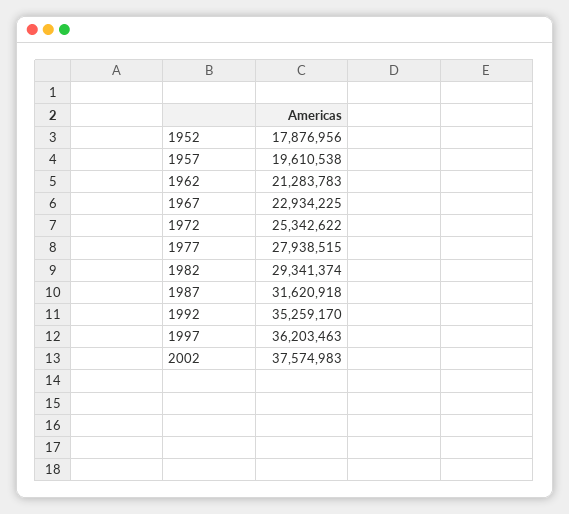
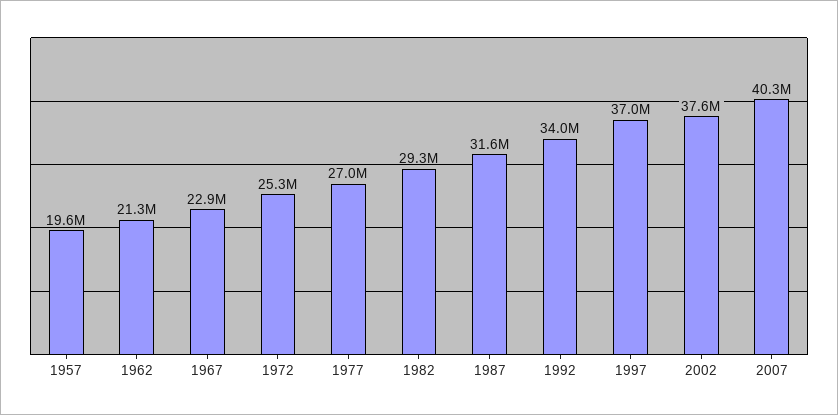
1952: 17876956 -> none
1977: 27938515 -> 27000000
1992: 35259170 -> 34000000
1997: 36203463 -> 37000000
2007: none -> 40300000

